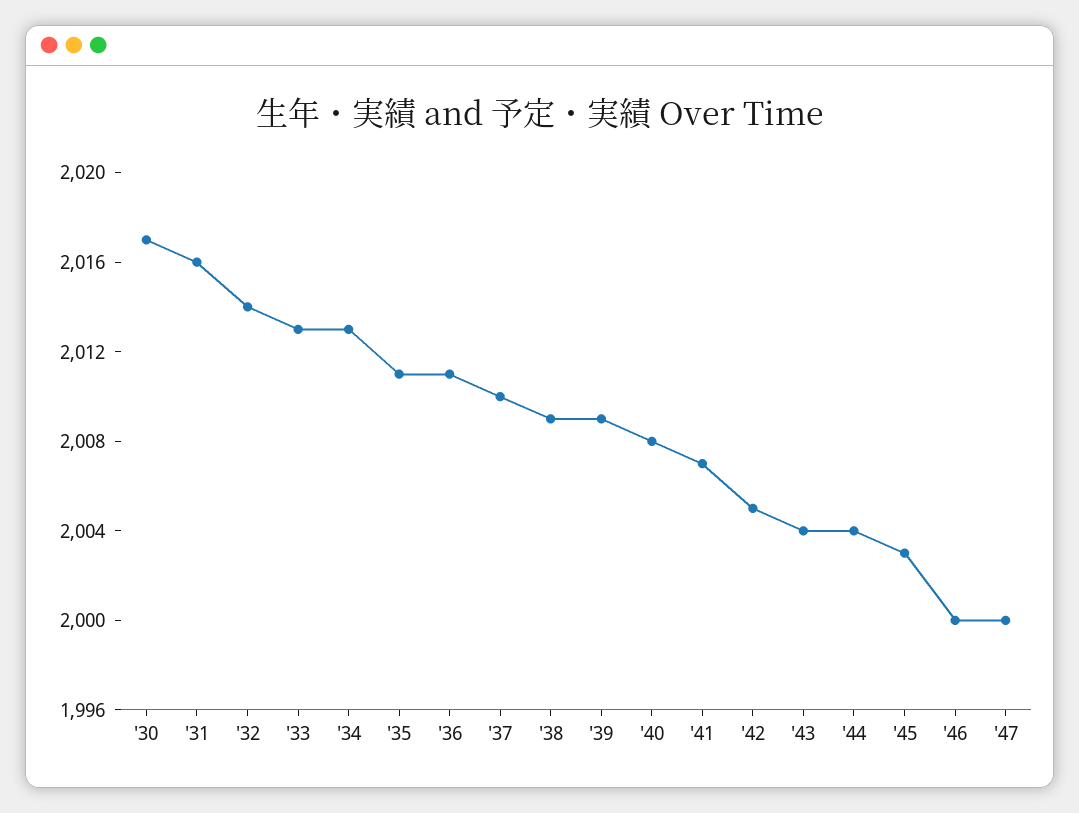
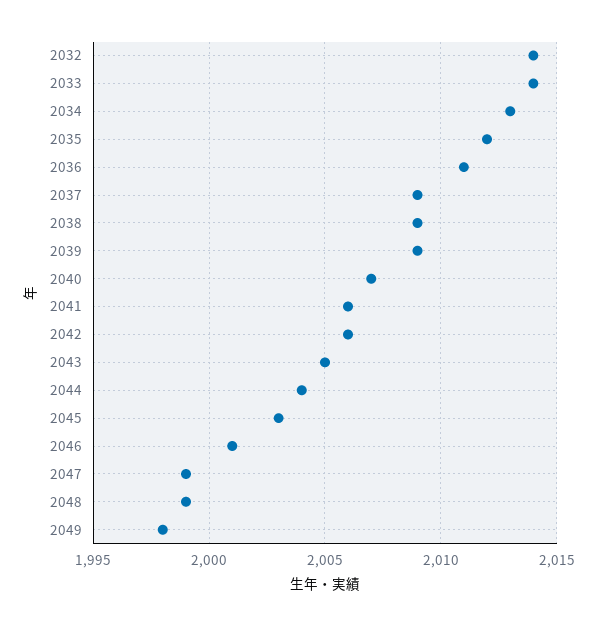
'30: 2017 -> none
'31: 2016 -> none
'33: 2013 -> 2014
'35: 2011 -> 2012
'37: 2010 -> 2009
'40: 2008 -> 2007
'41: 2007 -> 2006
'42: 2005 -> 2006
'43: 2004 -> 2005
'46: 2000 -> 2001
'47: 2000 -> 1999
2048: none -> 1999
2049: none -> 1998

